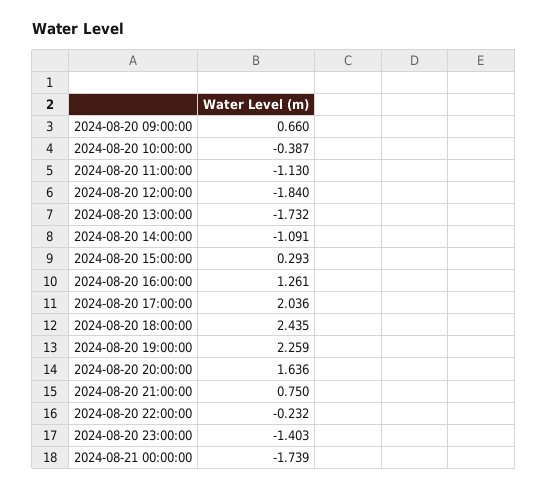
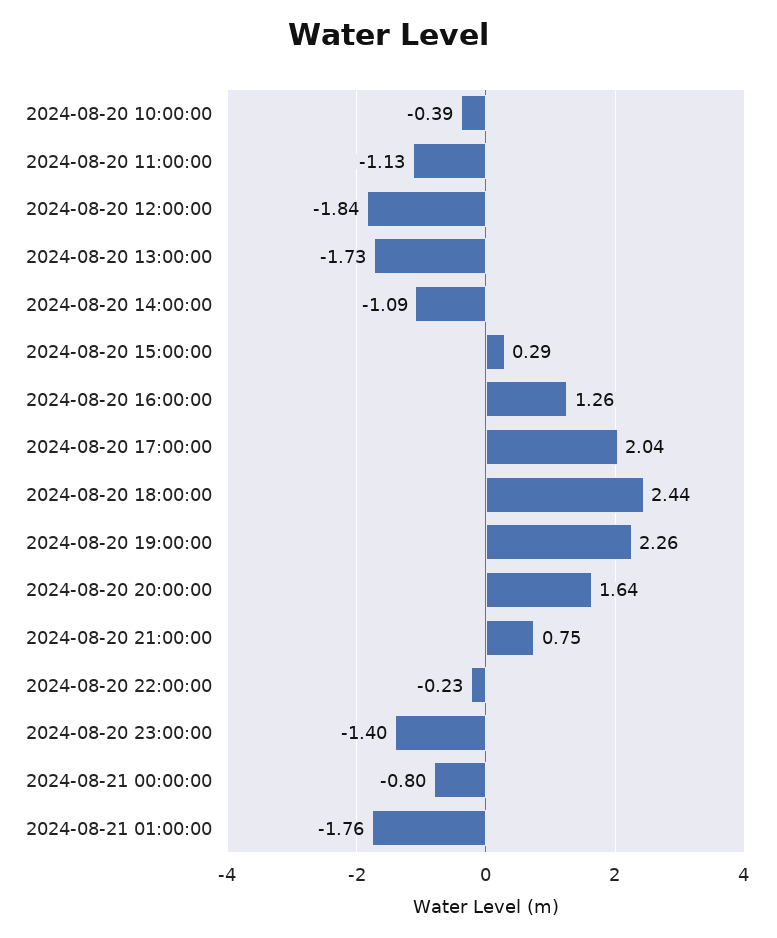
2024-08-20 09:00:00: 0.66 -> none
2024-08-21 00:00:00: -1.739 -> -0.8
2024-08-21 01:00:00: none -> -1.76

